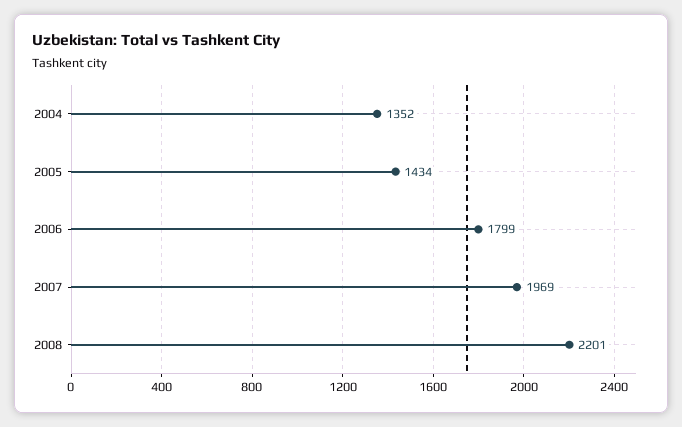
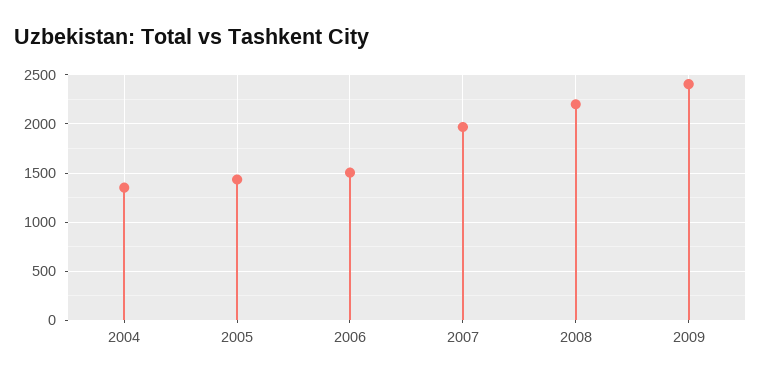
2006: 1799 -> 1500
2009: none -> 2400

